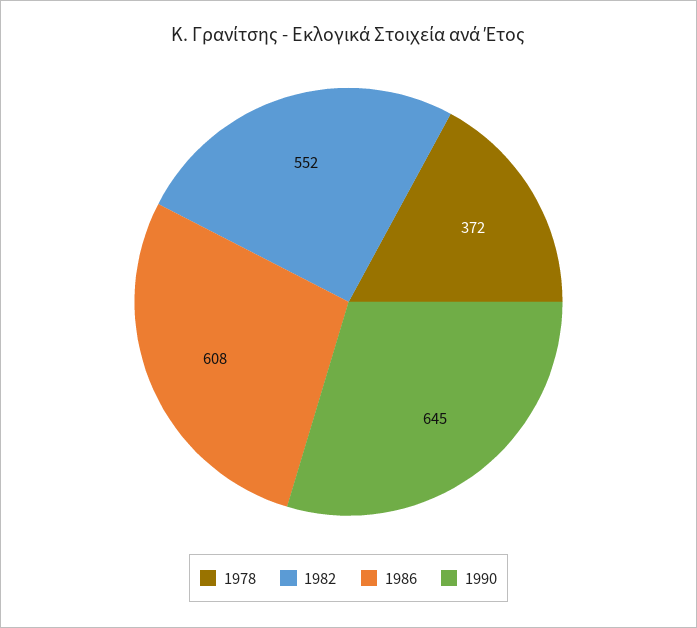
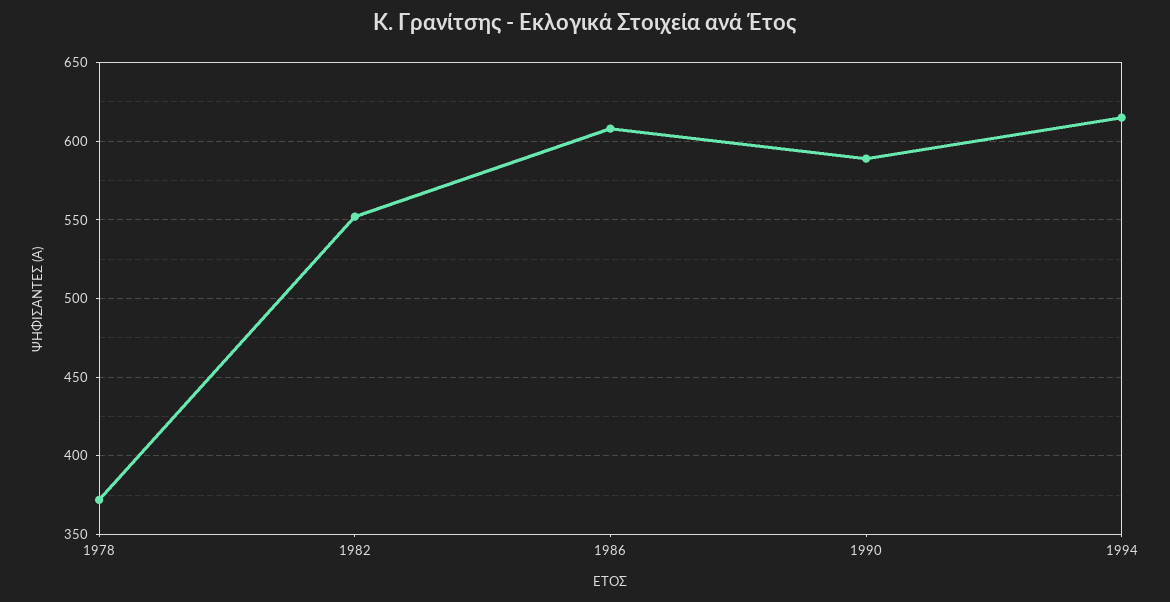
1990: 645 -> 590
1994: none -> 615

